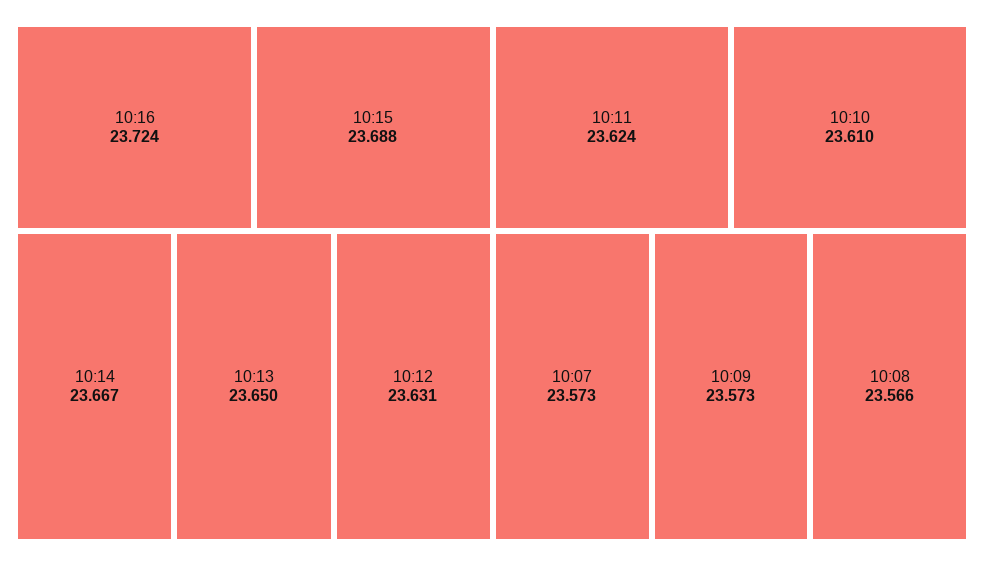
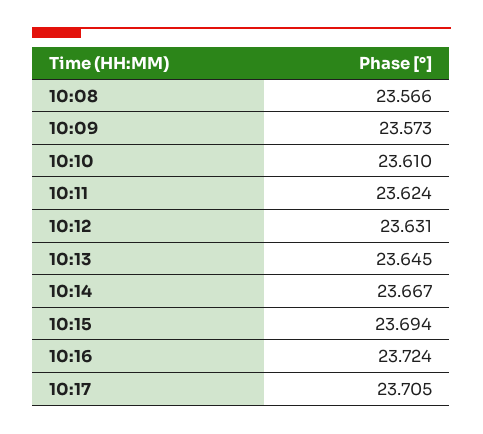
10:15: 23.688 -> 23.694
10:13: 23.65 -> 23.645
10:07: 23.573 -> none
10:17: none -> 23.705

